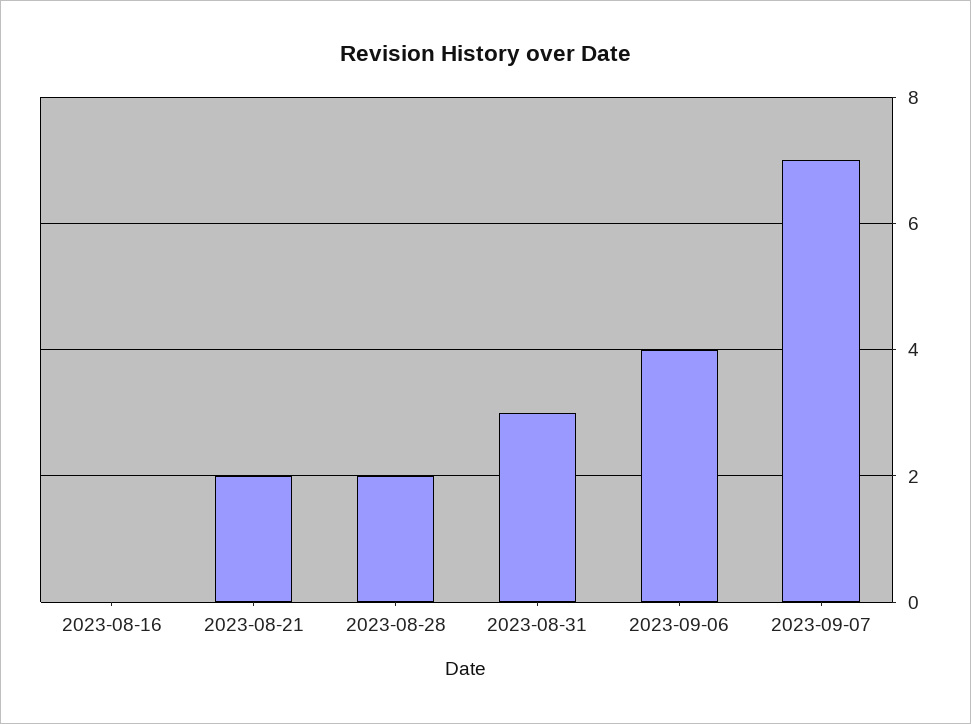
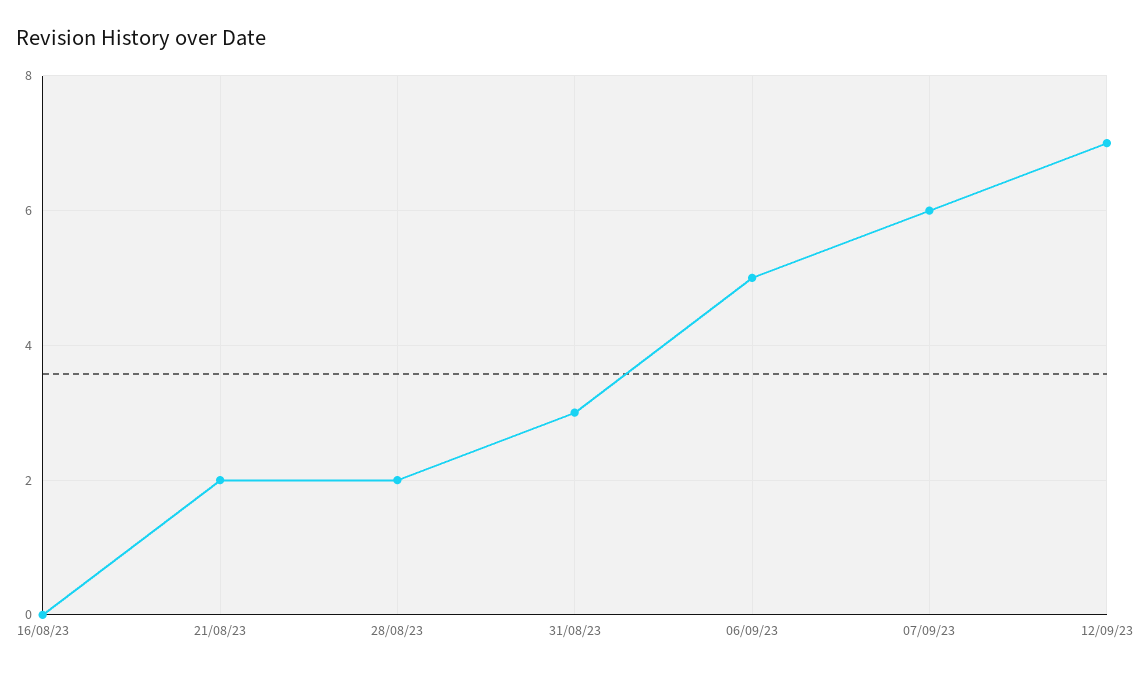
2023-09-06: 4 -> 5
2023-09-07: 7 -> 6
12/09/23: none -> 7

